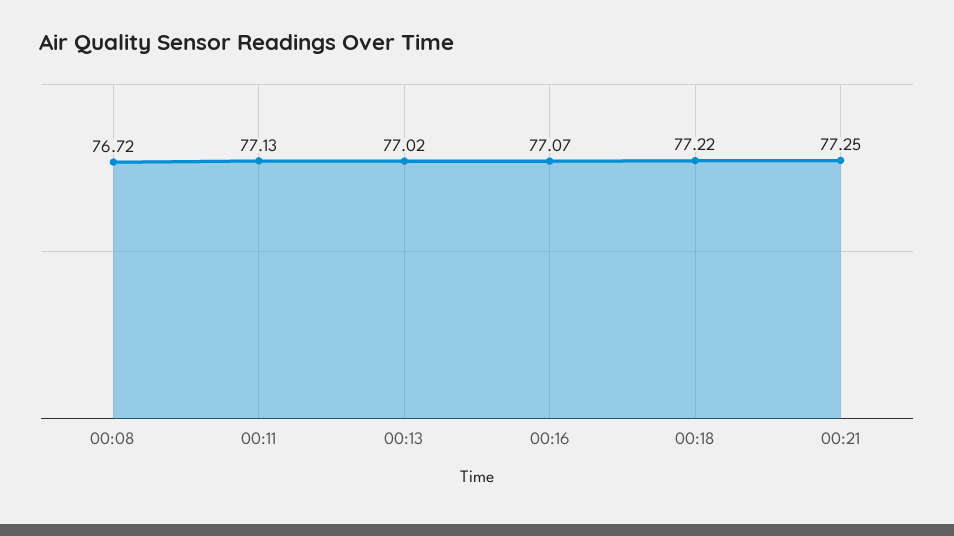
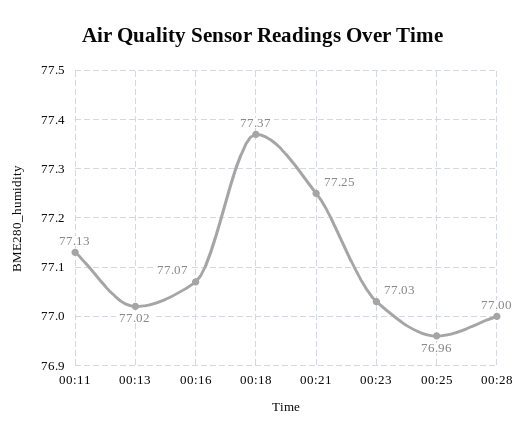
00:08: 76.72 -> none
00:18: 77.22 -> 77.37
00:23: none -> 77.03
00:25: none -> 76.96
00:28: none -> 77

